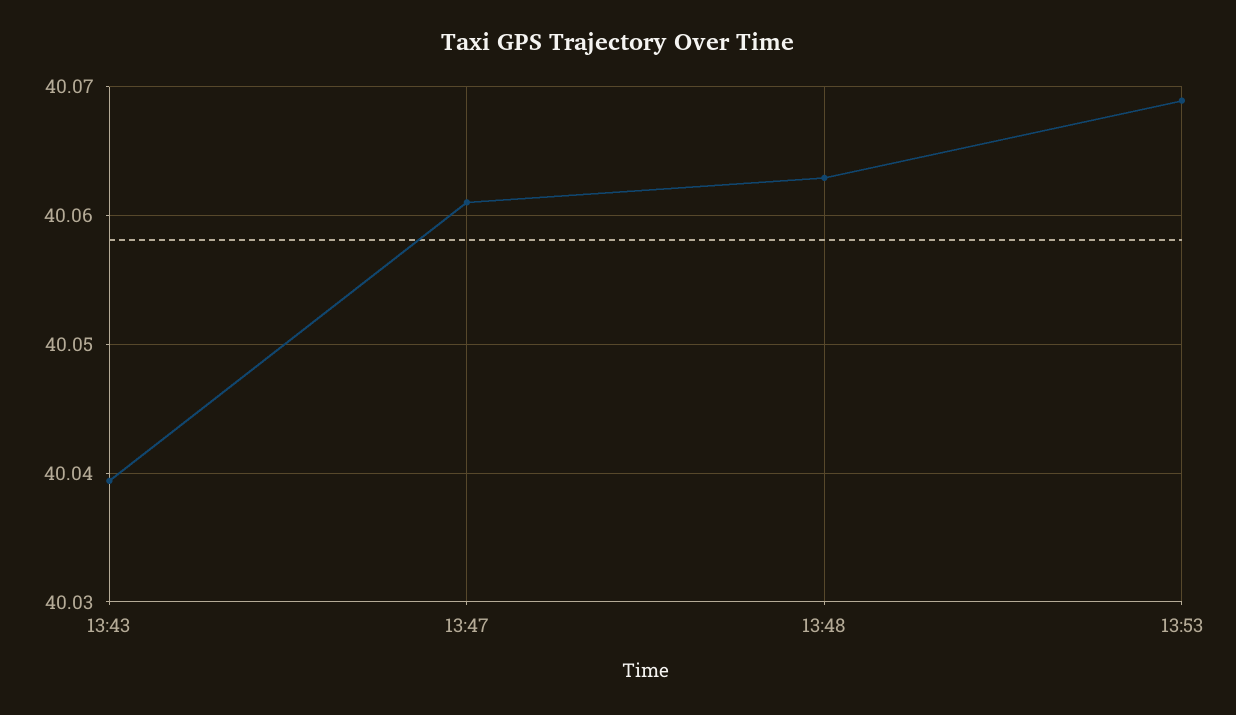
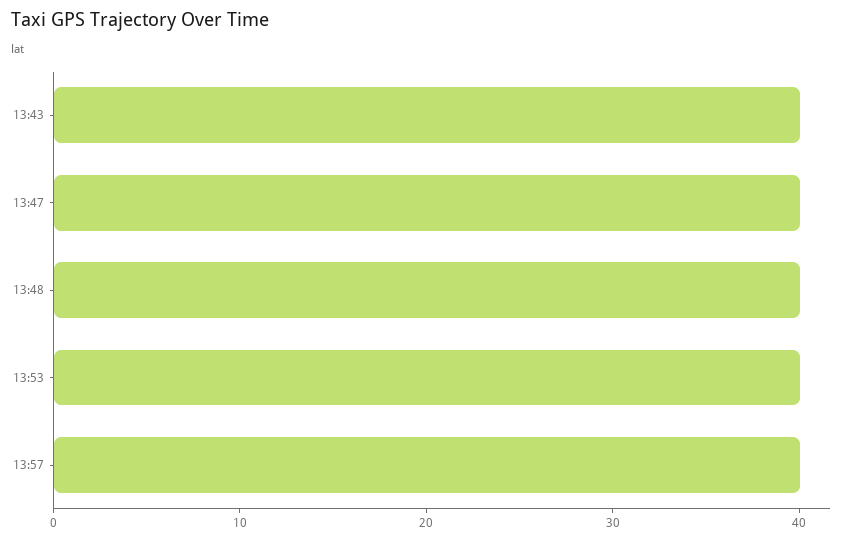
13:57: none -> 40

